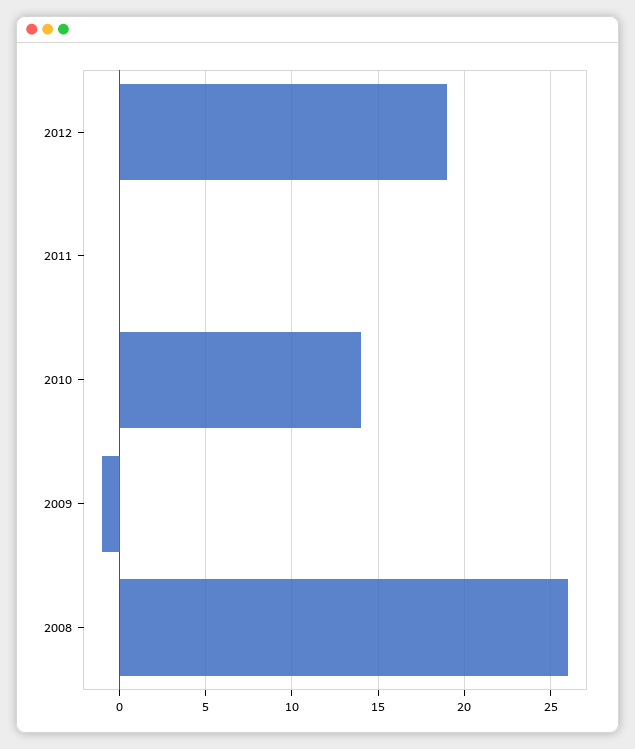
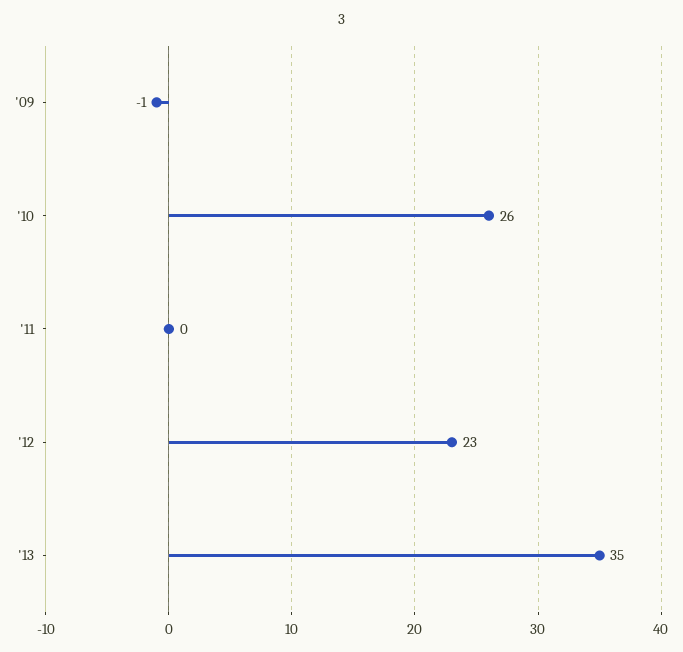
2012: 19 -> 23
2010: 14 -> 26
2008: 26 -> none
'13: none -> 35

